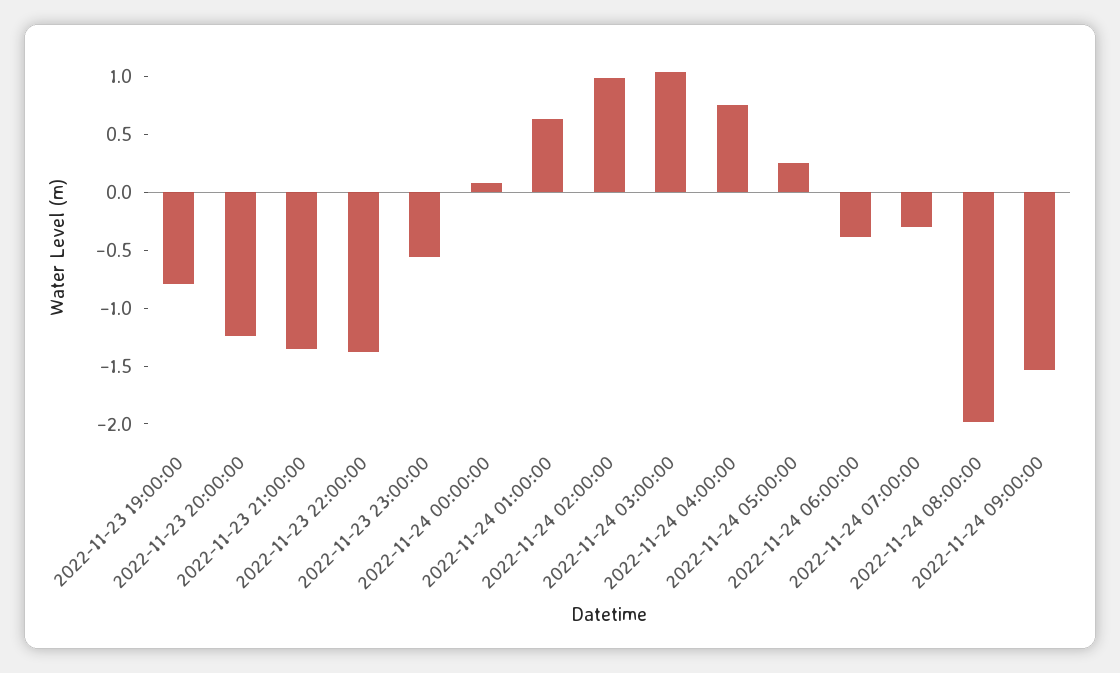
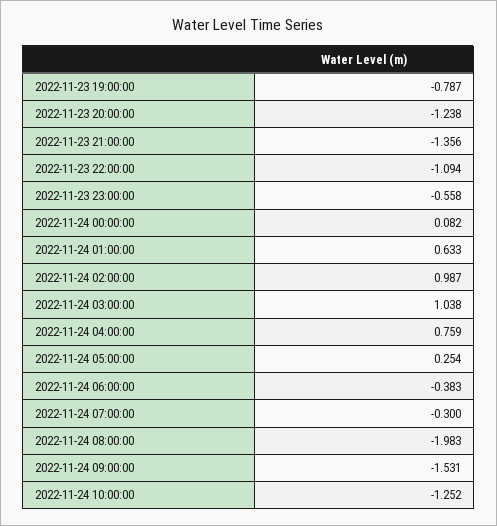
2022-11-23 22:00:00: -1.4 -> -1.094
2022-11-24 10:00:00: none -> -1.252

